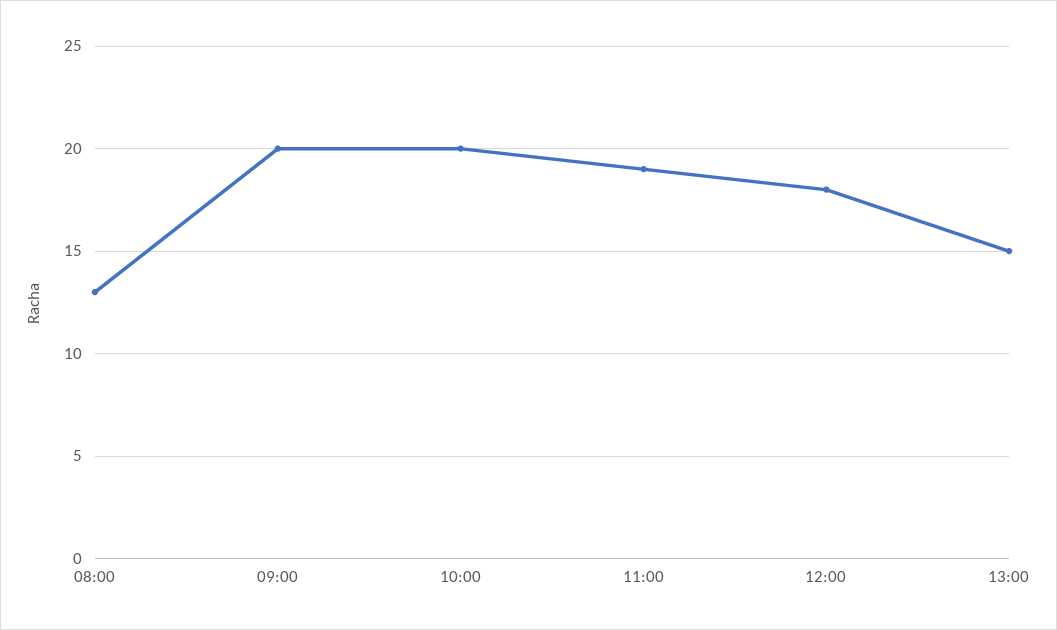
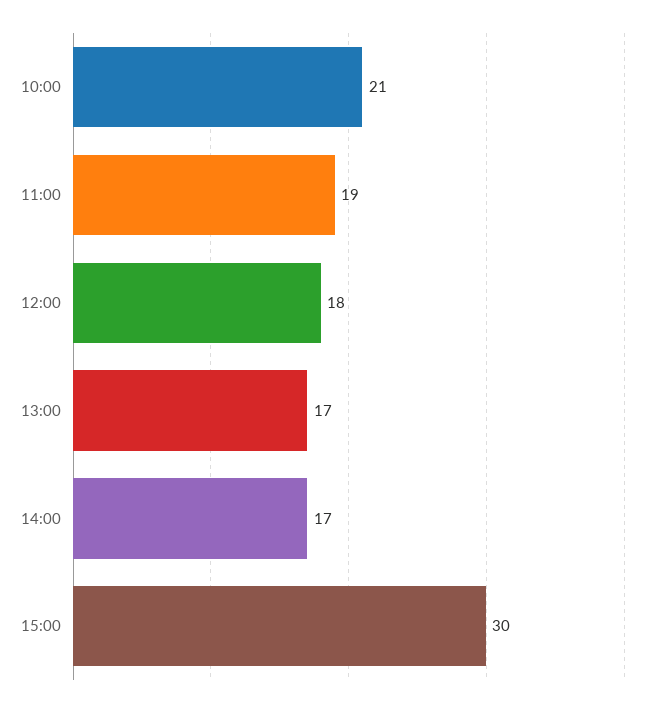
08:00: 13 -> none
09:00: 20 -> none
10:00: 20 -> 21
13:00: 15 -> 17
14:00: none -> 17
15:00: none -> 30

